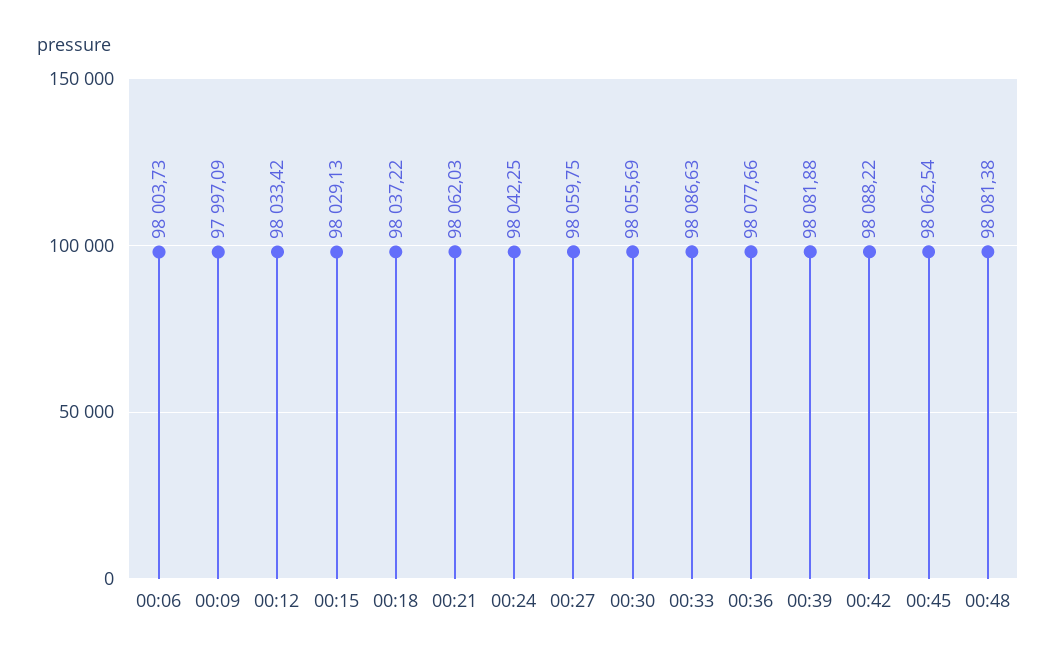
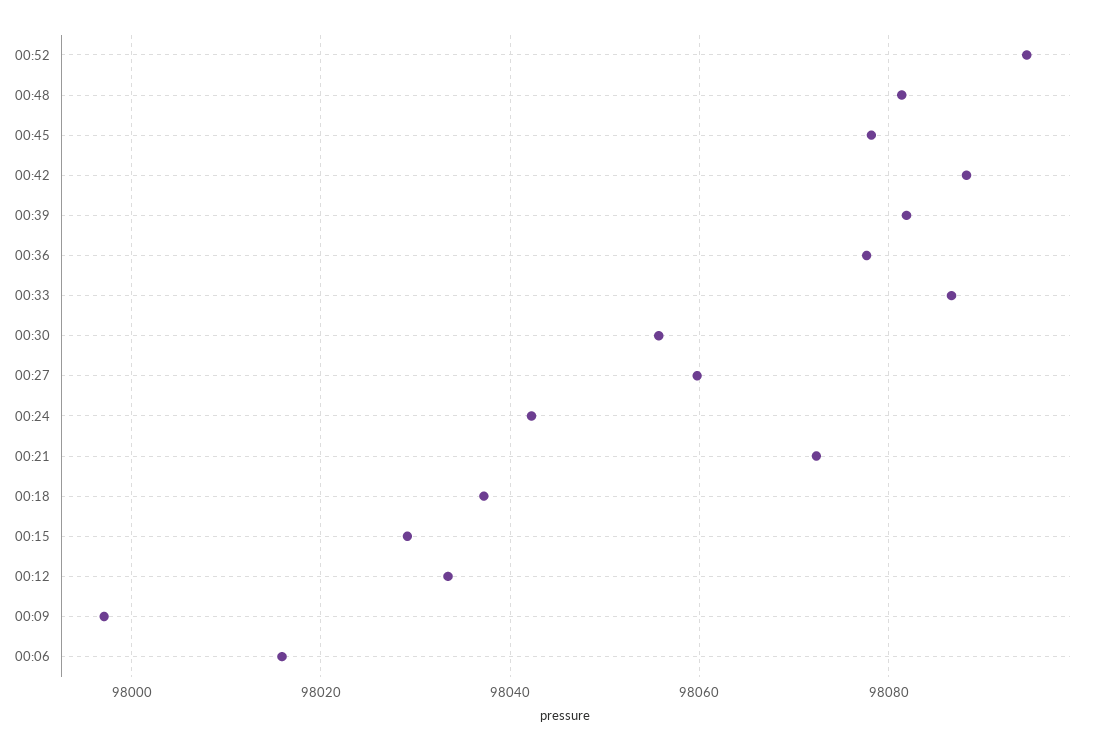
00:06: 98003.73 -> 98016
00:21: 98062.03 -> 98072
00:45: 98062.54 -> 98078
00:52: none -> 98094

